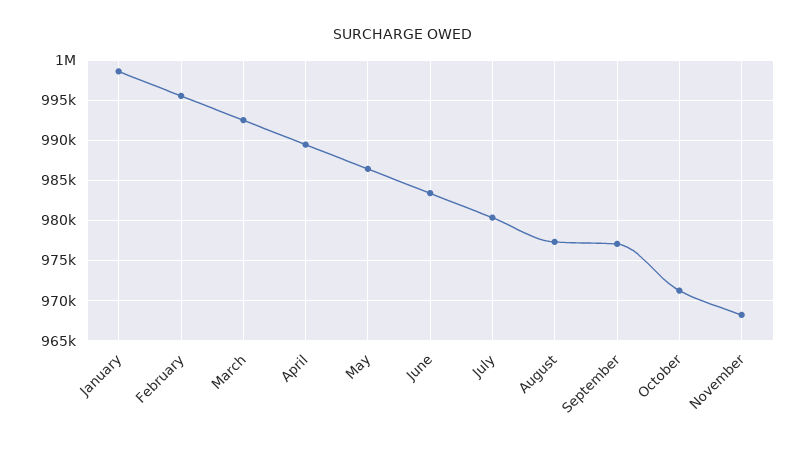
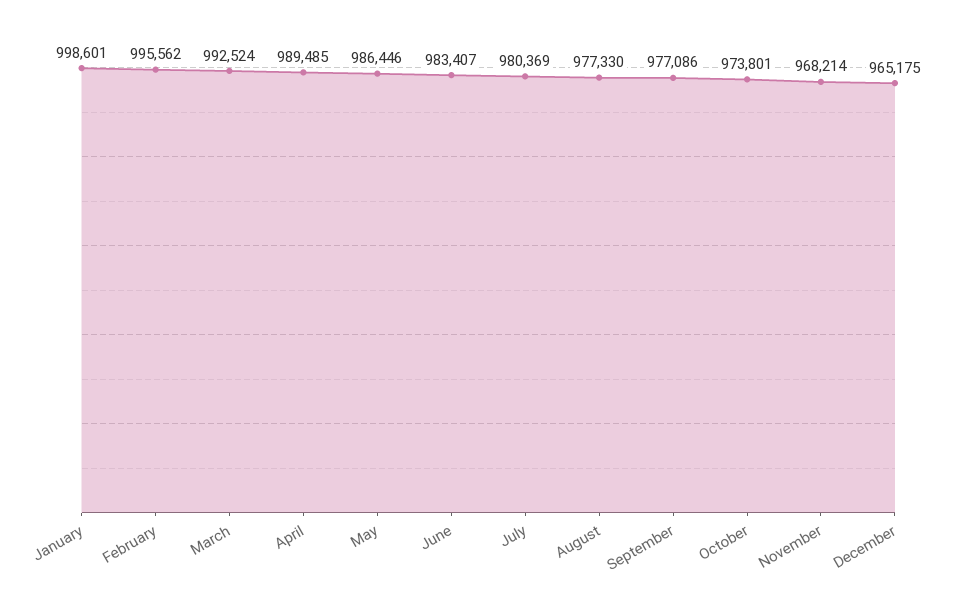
October: 971000 -> 973801
December: none -> 965175

